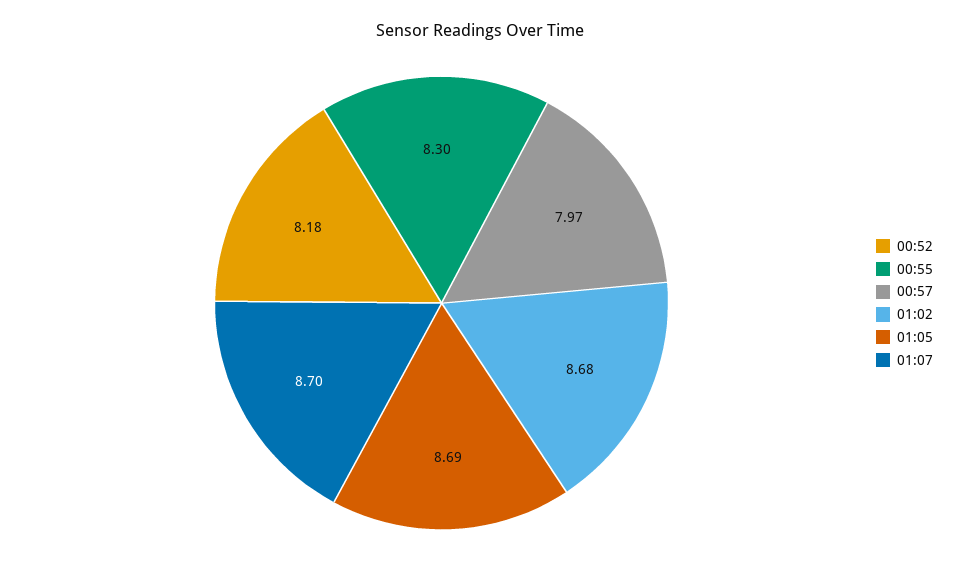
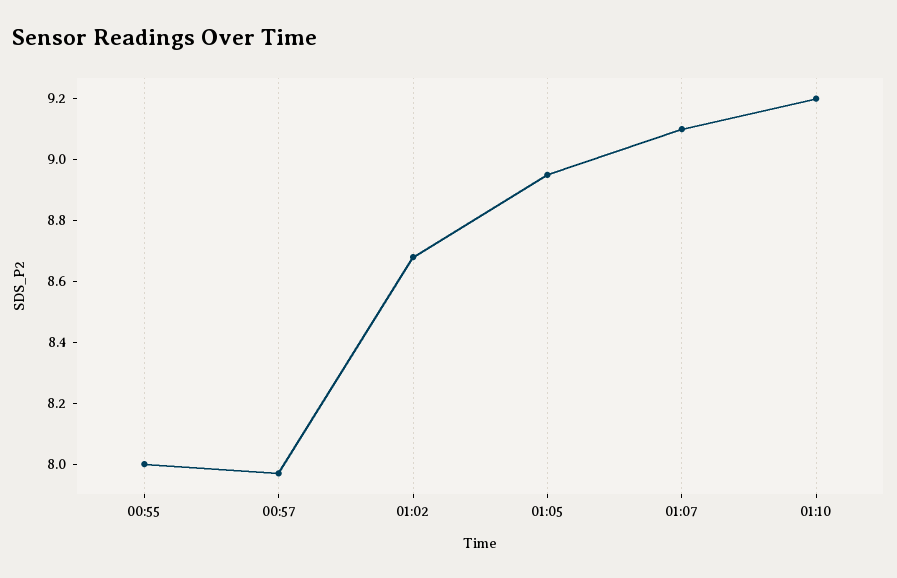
00:52: 8.18 -> none
00:55: 8.3 -> 8
01:05: 8.69 -> 8.95
01:07: 8.7 -> 9.1
01:10: none -> 9.2

